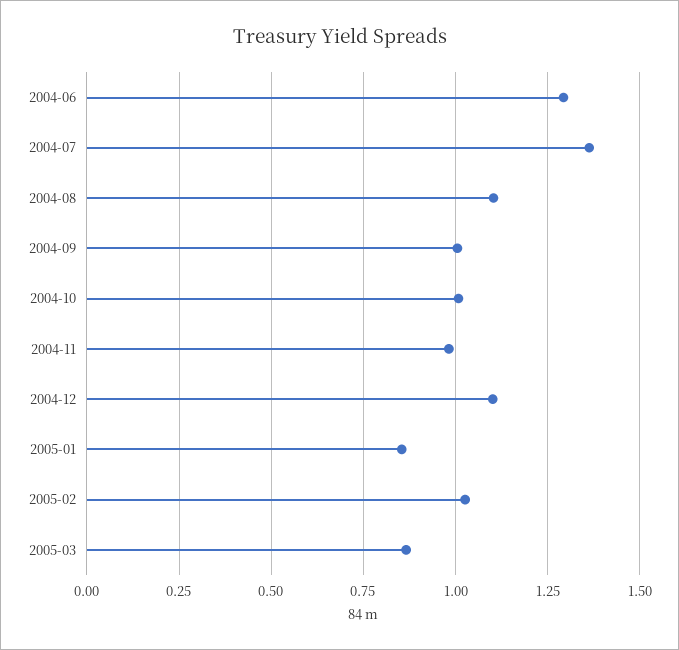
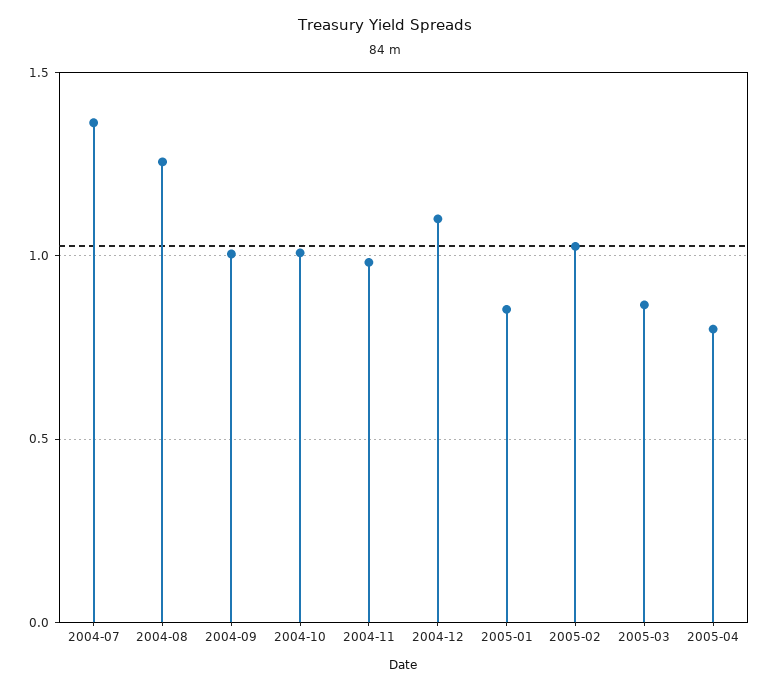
2004-06: 1.3 -> none
2004-08: 1.1 -> 1.25
2005-04: none -> 0.8

